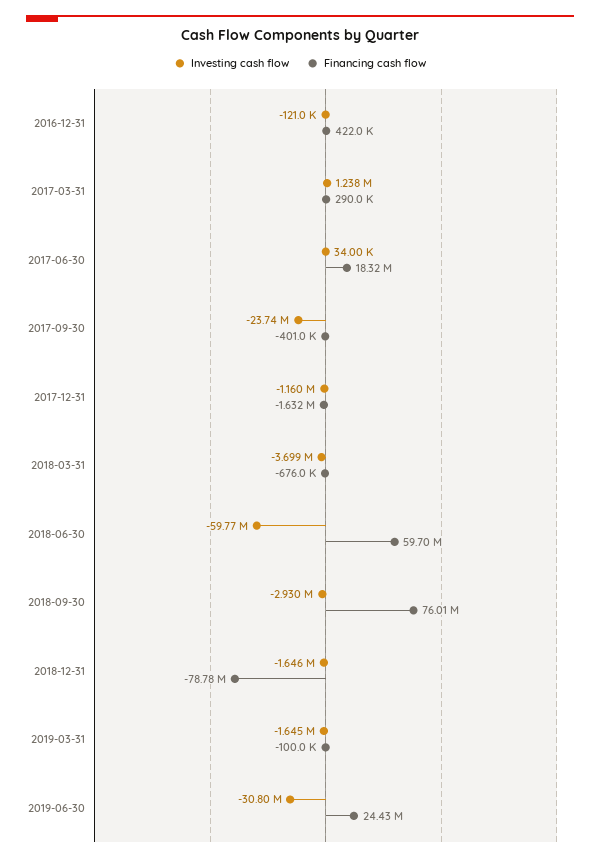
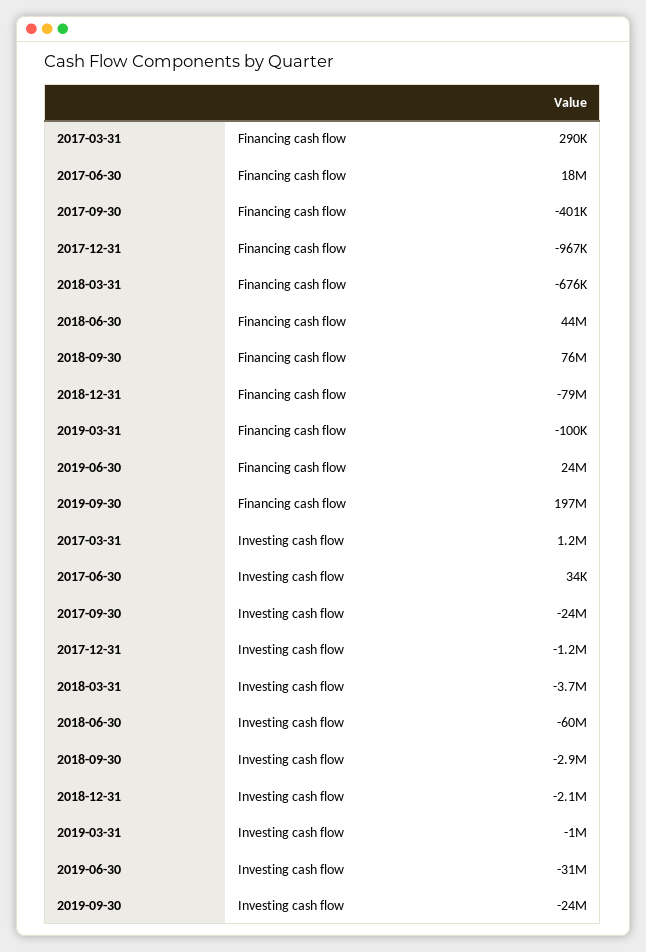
Investing cash flow, 2016-12-31: -121000 -> none
Financing cash flow, 2016-12-31: 422000 -> none
Financing cash flow, 2017-12-31: -1632000 -> -967000
Financing cash flow, 2018-06-30: 59700000 -> 44000000
Investing cash flow, 2018-12-31: -1646000 -> -2100000
Investing cash flow, 2019-03-31: -1645000 -> -1000000
Financing cash flow, 2019-09-30: none -> 197000000
Investing cash flow, 2019-09-30: none -> -24000000

